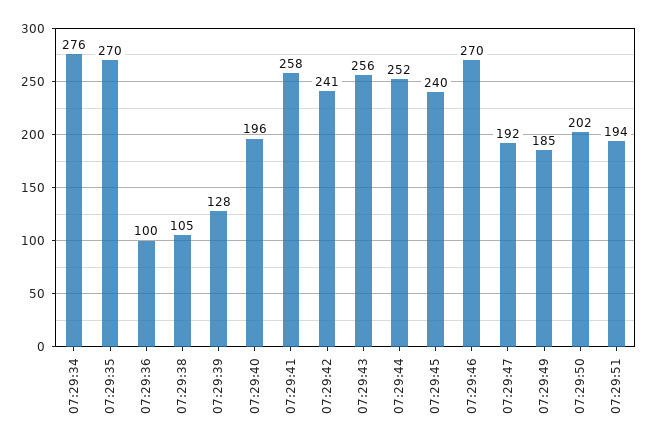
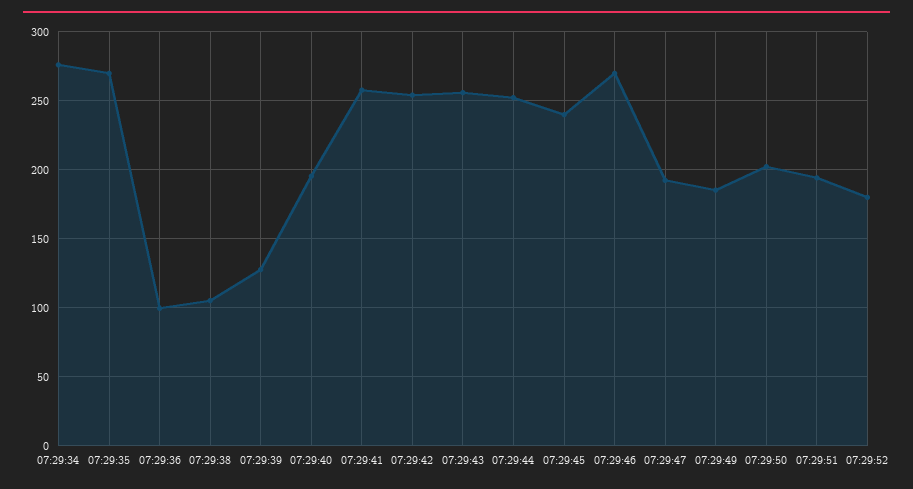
07:29:42: 241 -> 255
07:29:52: none -> 180

